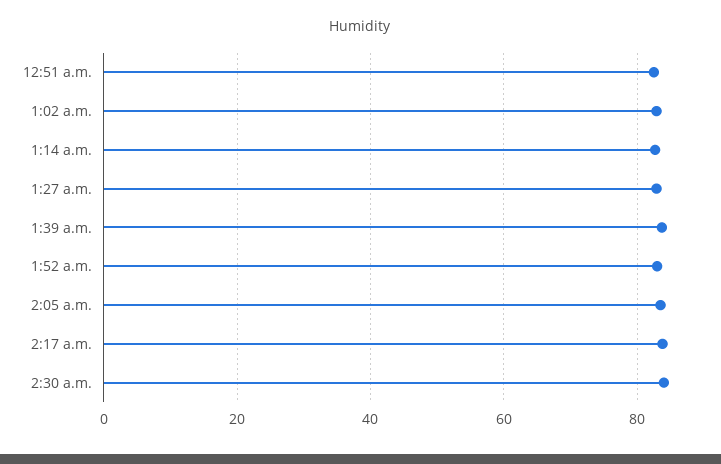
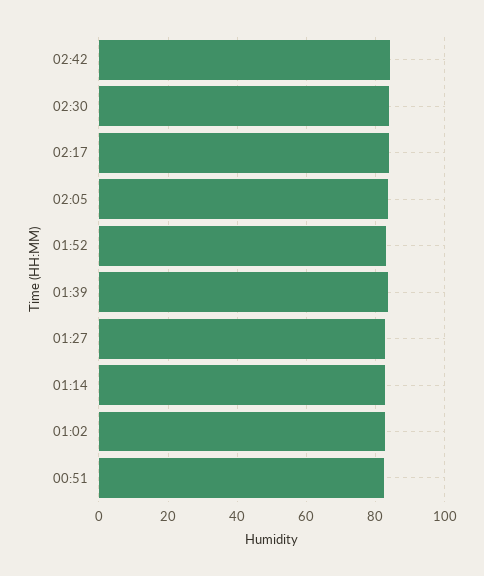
02:42: none -> 84

